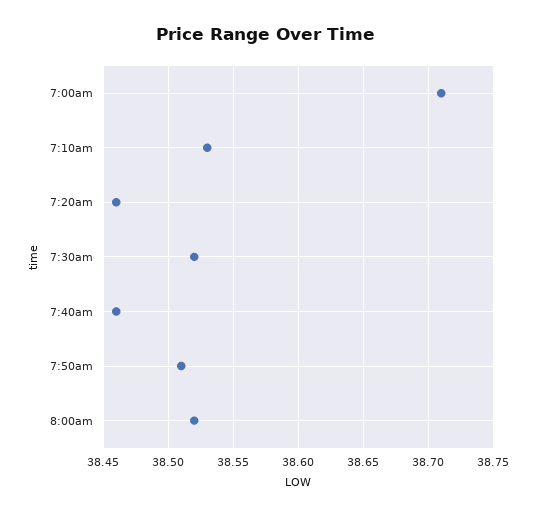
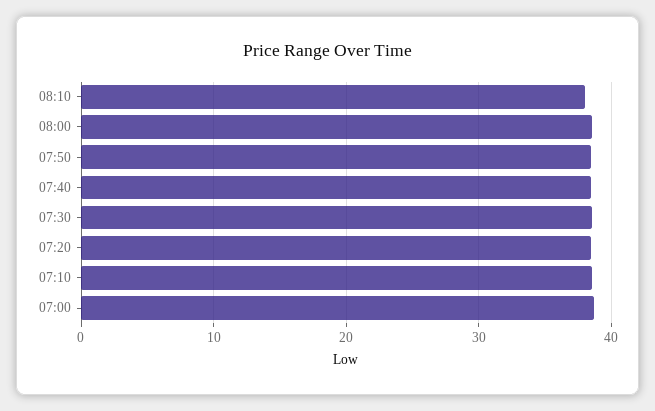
08:10: none -> 38

